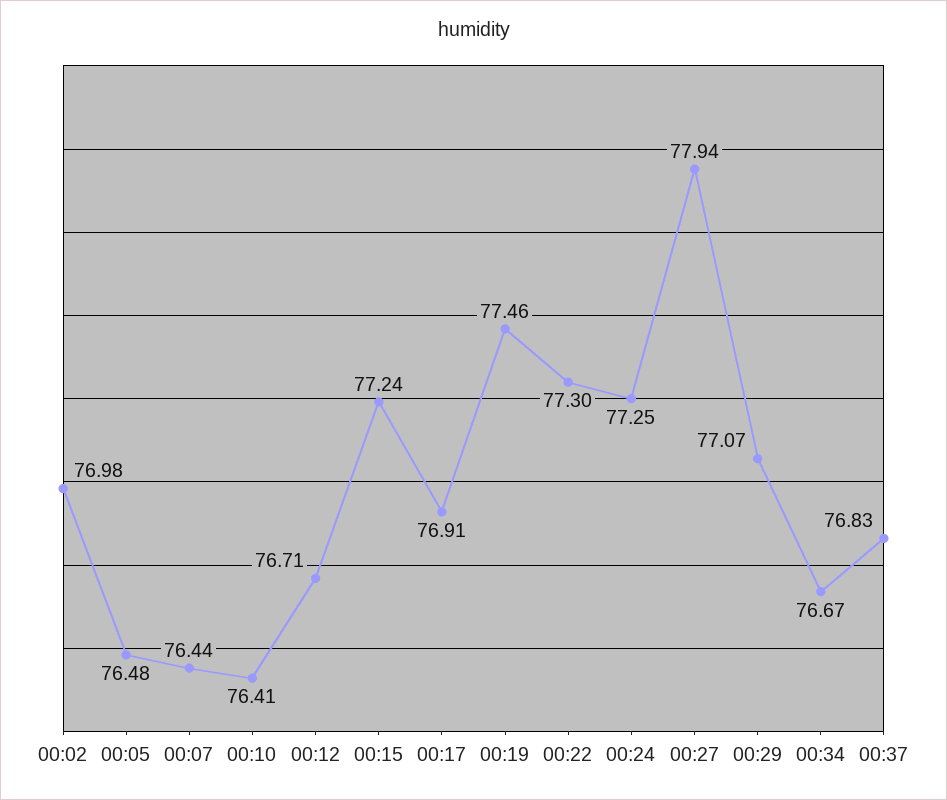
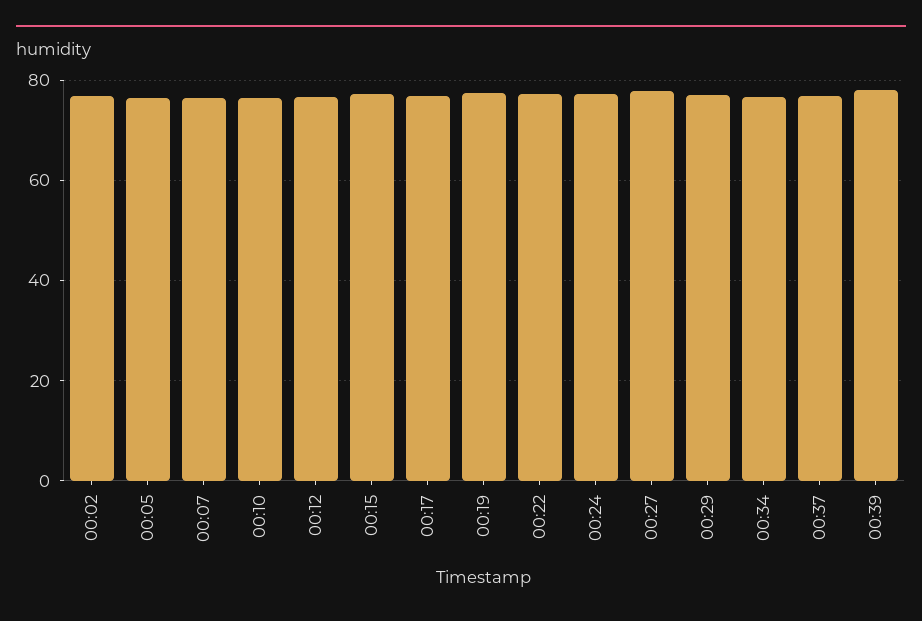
00:39: none -> 78

